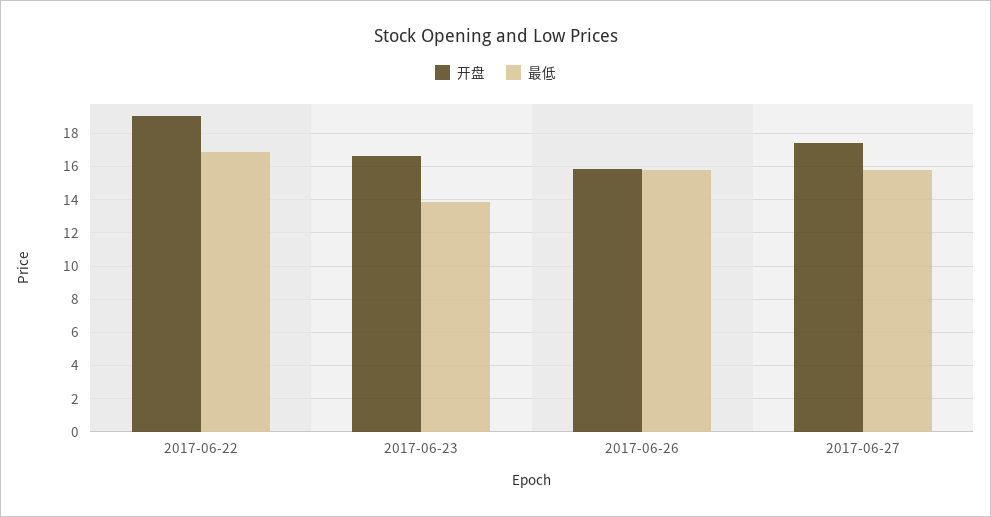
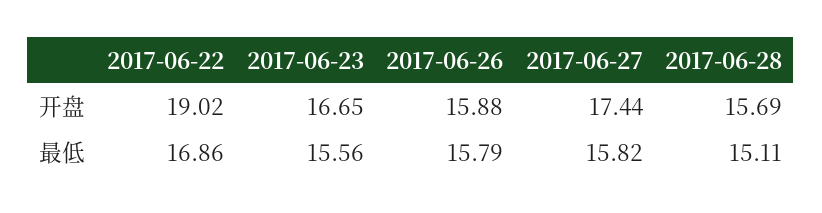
最低, 2017-06-23: 14 -> 15.56
开盘, 2017-06-28: none -> 15.69
最低, 2017-06-28: none -> 15.11

